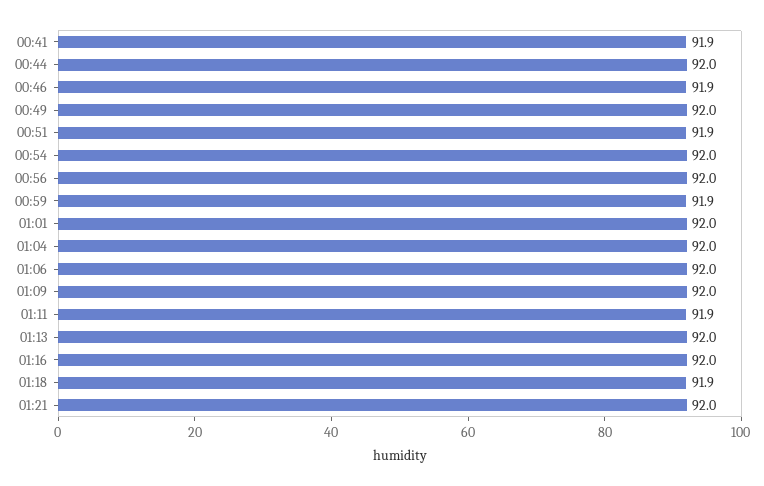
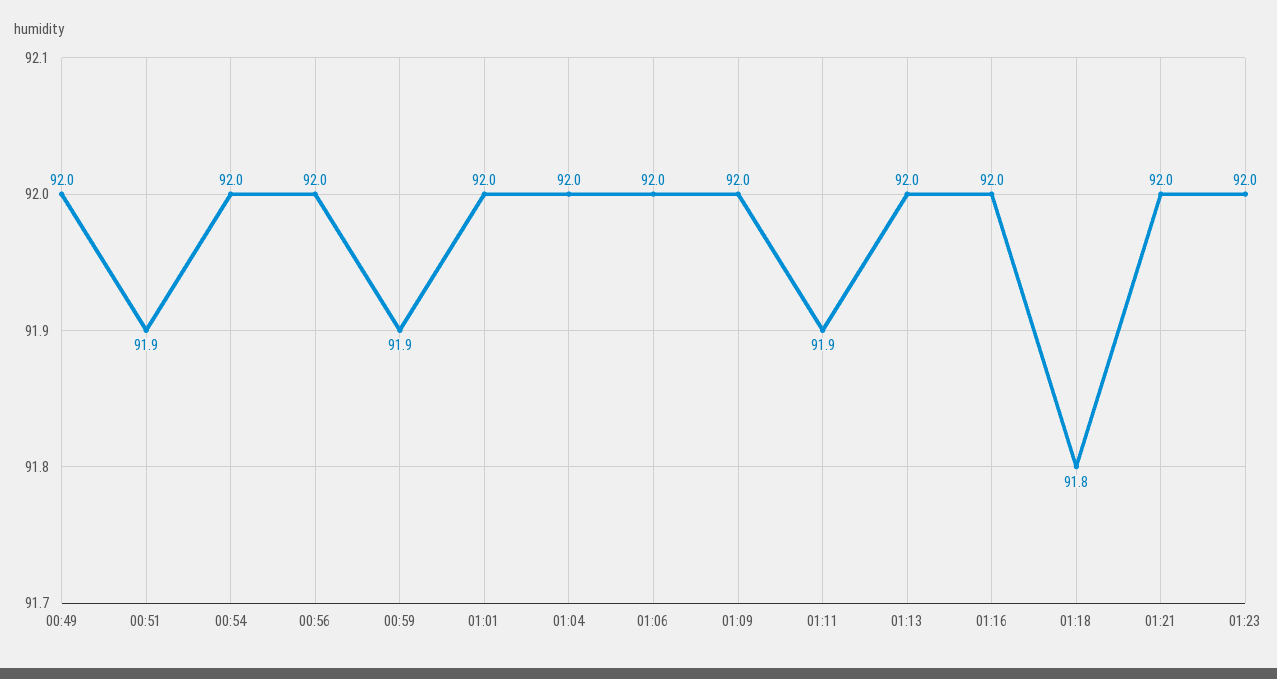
00:41: 91.9 -> none
00:44: 92 -> none
00:46: 91.9 -> none
01:18: 91.9 -> 91.8
01:23: none -> 92

